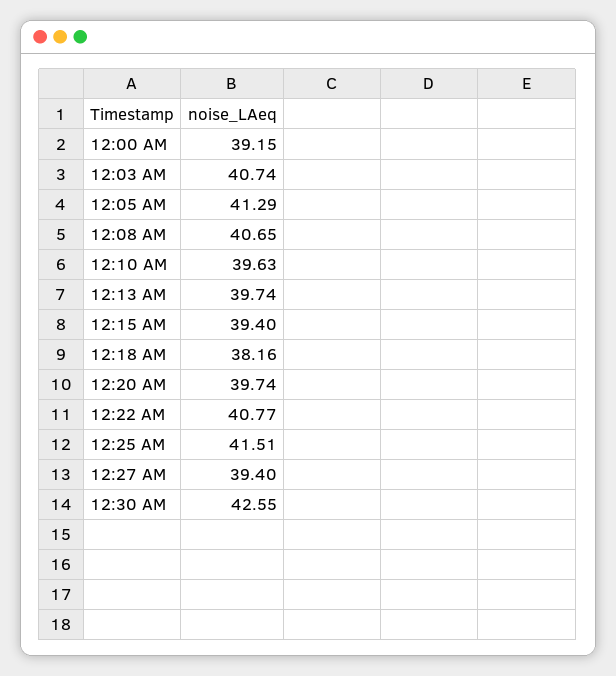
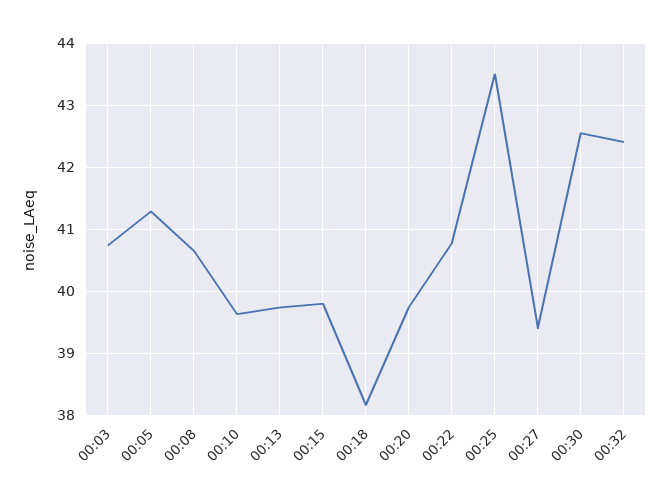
12:00 AM: 39.15 -> none
12:15 AM: 39.4 -> 39.8
12:25 AM: 41.51 -> 43.5
00:32: none -> 42.4

